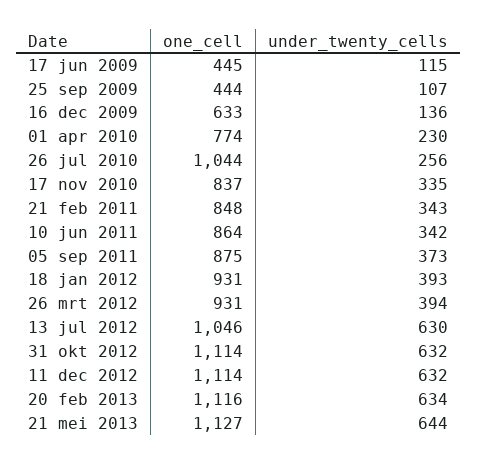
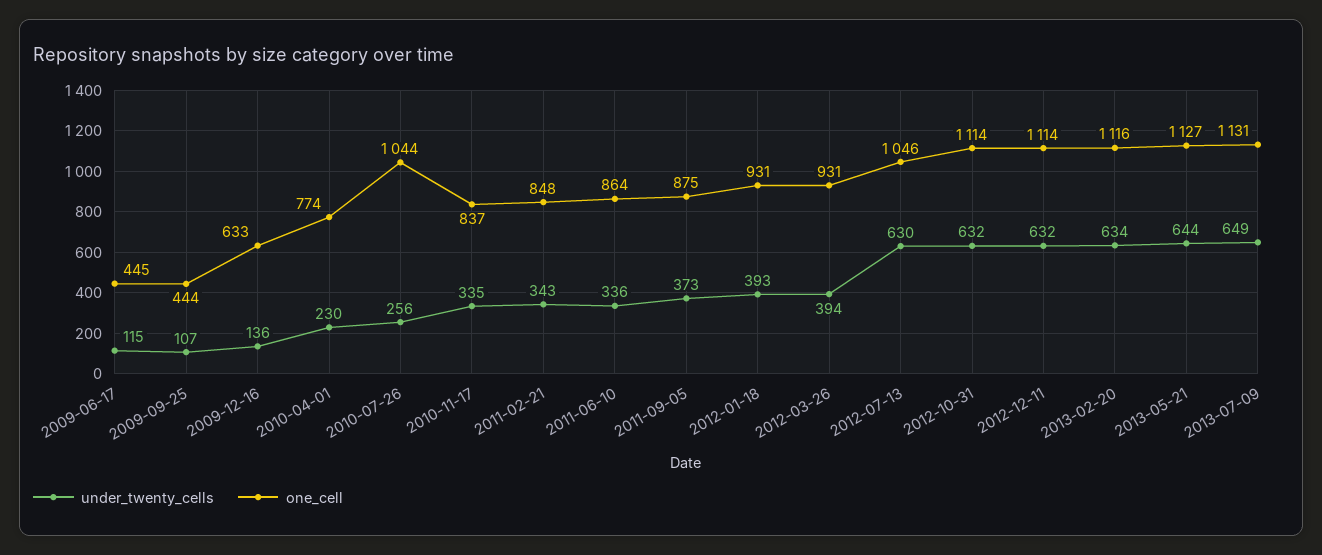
under_twenty_cells, 10 jun 2011: 342 -> 336
under_twenty_cells, 2013-07-09: none -> 649
one_cell, 2013-07-09: none -> 1131

